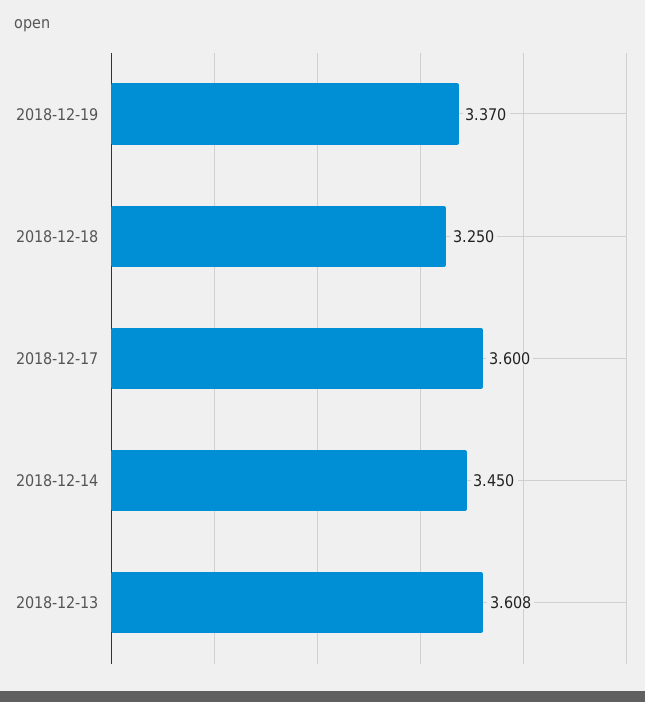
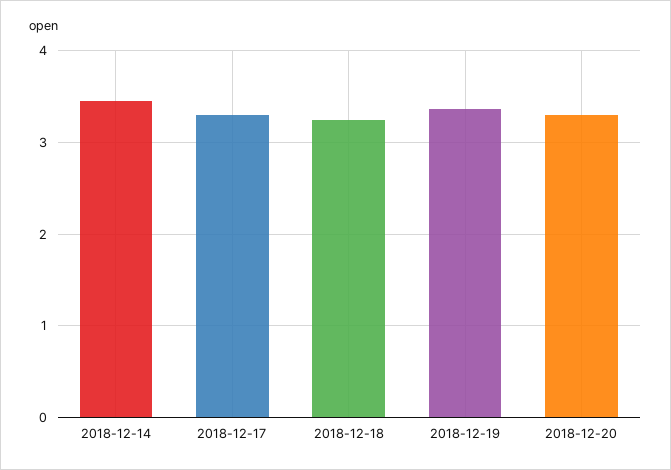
2018-12-17: 3.6 -> 3.3
2018-12-13: 3.608 -> none
2018-12-20: none -> 3.3

